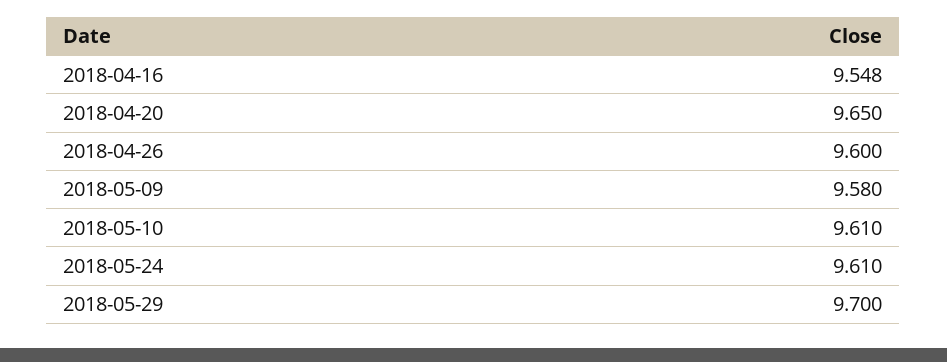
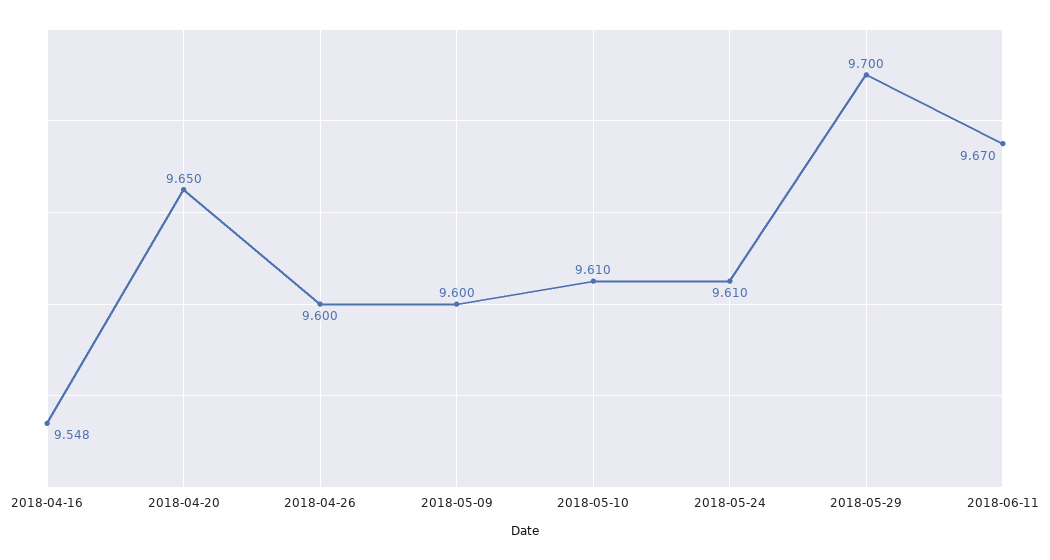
2018-05-09: 9.58 -> 9.6
2018-06-11: none -> 9.67

